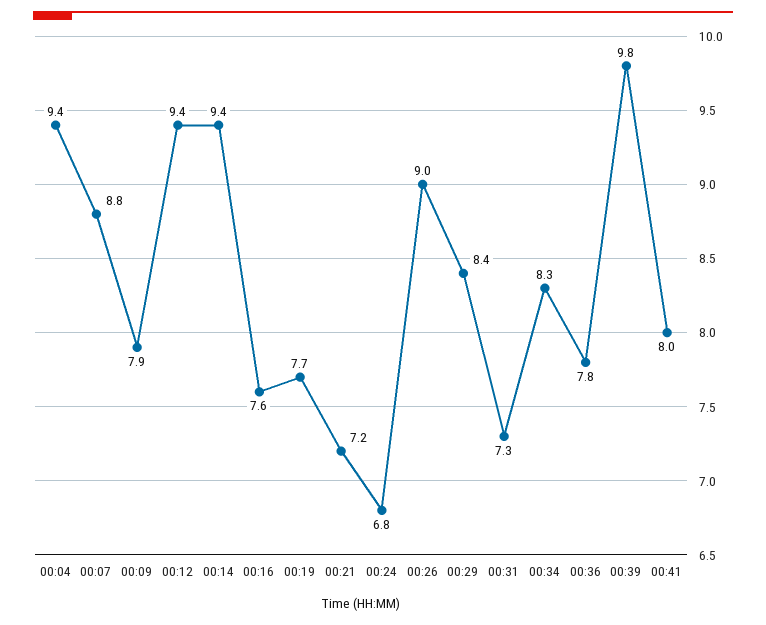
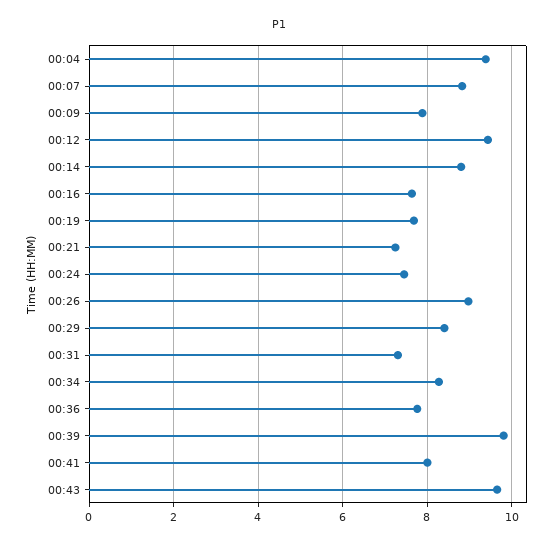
00:14: 9.4 -> 8.8
00:24: 6.8 -> 7.4
00:43: none -> 9.6

